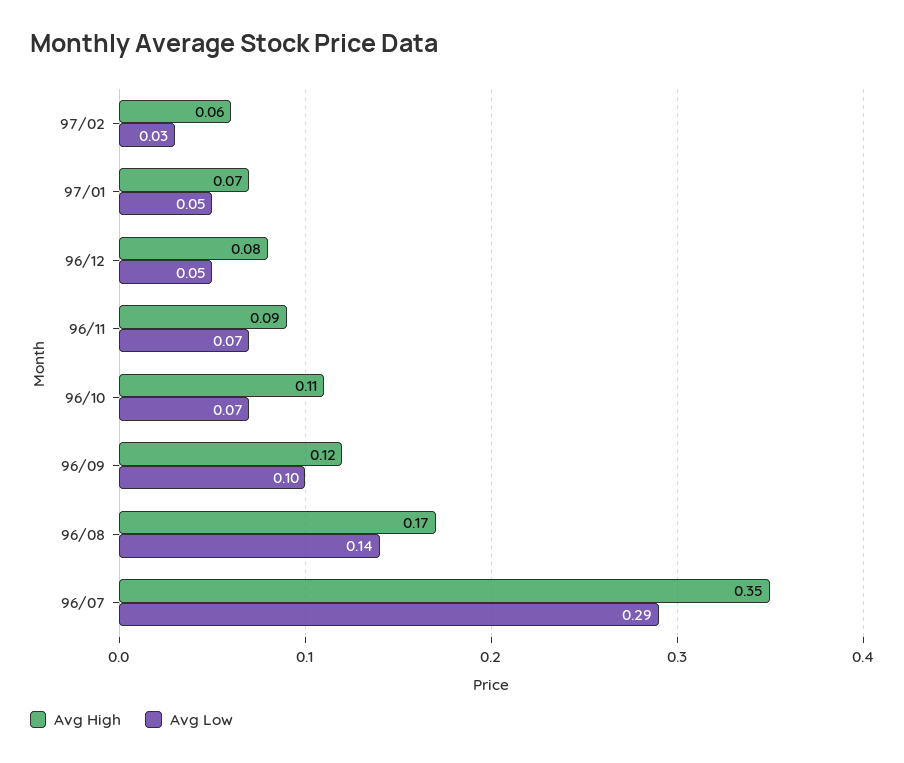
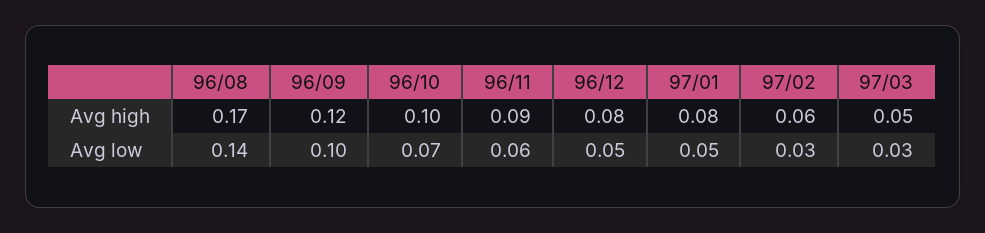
Avg High, 97/01: 0.07 -> 0.08
Avg Low, 96/11: 0.07 -> 0.06
Avg High, 96/10: 0.11 -> 0.1
Avg High, 96/07: 0.35 -> none
Avg Low, 96/07: 0.29 -> none
Avg High, 97/03: none -> 0.05
Avg Low, 97/03: none -> 0.03

